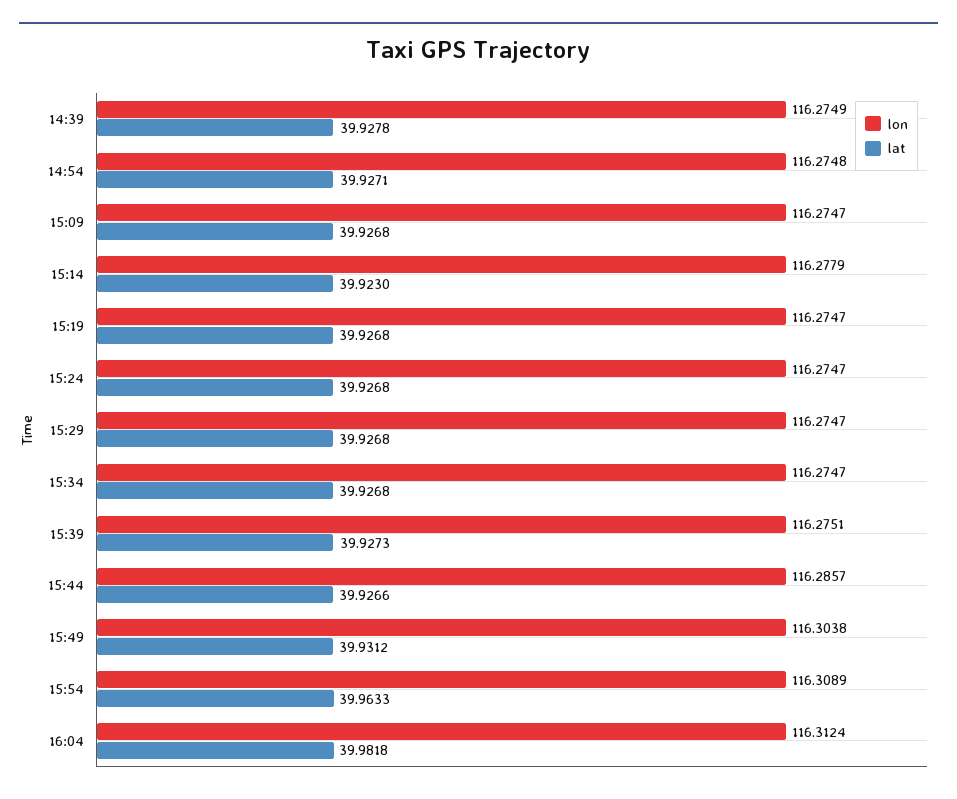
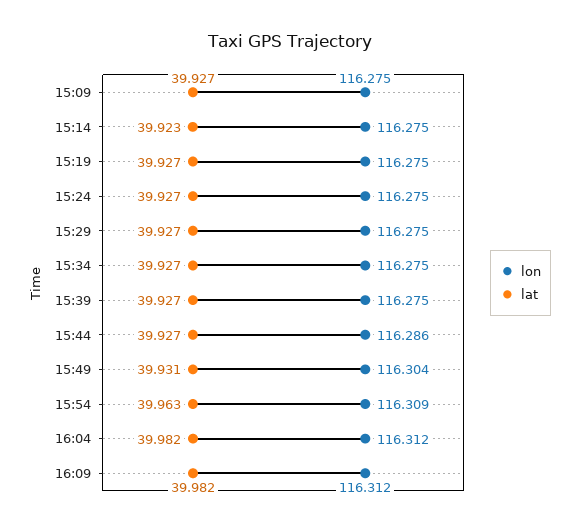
lon, 14:39: 116.2749 -> none
lat, 14:39: 39.9278 -> none
lon, 14:54: 116.2748 -> none
lat, 14:54: 39.9271 -> none
lon, 15:14: 116.2779 -> 116.275
lon, 16:09: none -> 116.312
lat, 16:09: none -> 39.982

